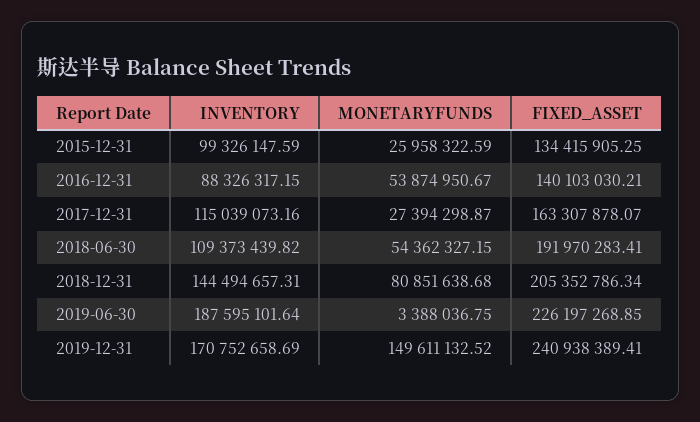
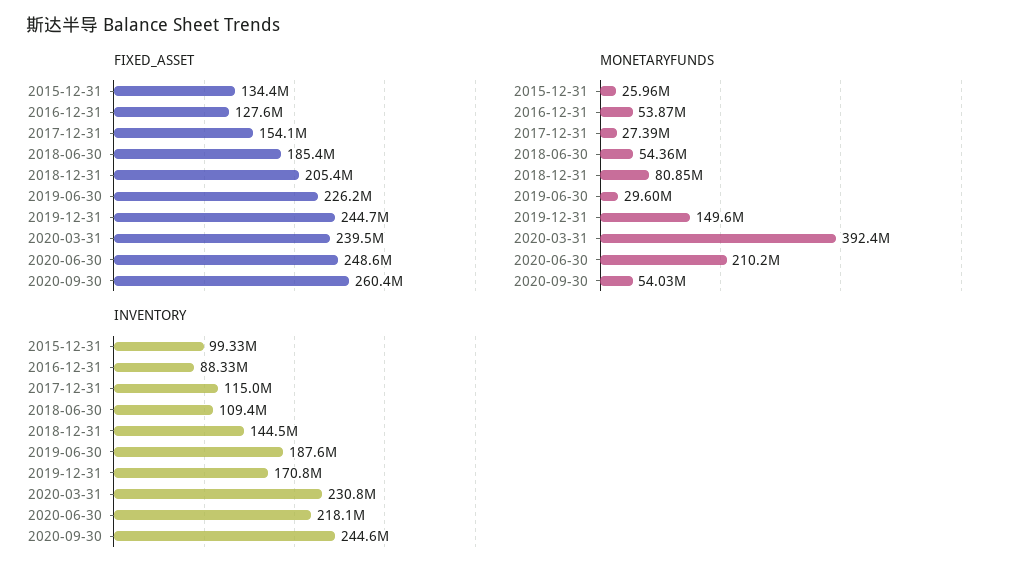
FIXED_ASSET, 2016-12-31: 140103030.21 -> 127600000
FIXED_ASSET, 2017-12-31: 163307878.07 -> 154100000
FIXED_ASSET, 2018-06-30: 191970283.41 -> 185400000
MONETARYFUNDS, 2019-06-30: 3388036.75 -> 29600000
FIXED_ASSET, 2019-12-31: 240938389.41 -> 244700000
FIXED_ASSET, 2020-03-31: none -> 239500000
FIXED_ASSET, 2020-06-30: none -> 248600000
FIXED_ASSET, 2020-09-30: none -> 260400000
MONETARYFUNDS, 2020-03-31: none -> 392400000
MONETARYFUNDS, 2020-06-30: none -> 210200000
MONETARYFUNDS, 2020-09-30: none -> 54030000
INVENTORY, 2020-03-31: none -> 230800000
INVENTORY, 2020-06-30: none -> 218100000
INVENTORY, 2020-09-30: none -> 244600000

